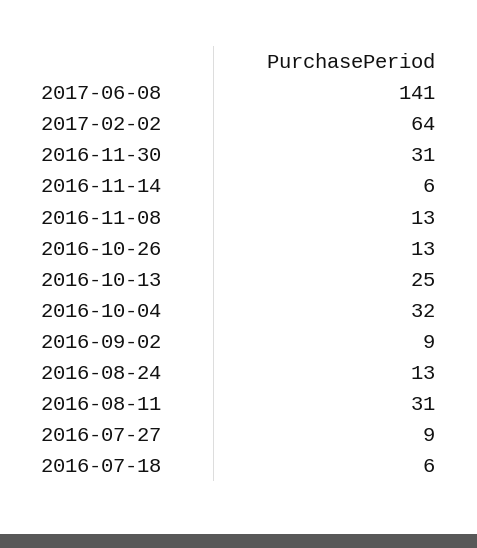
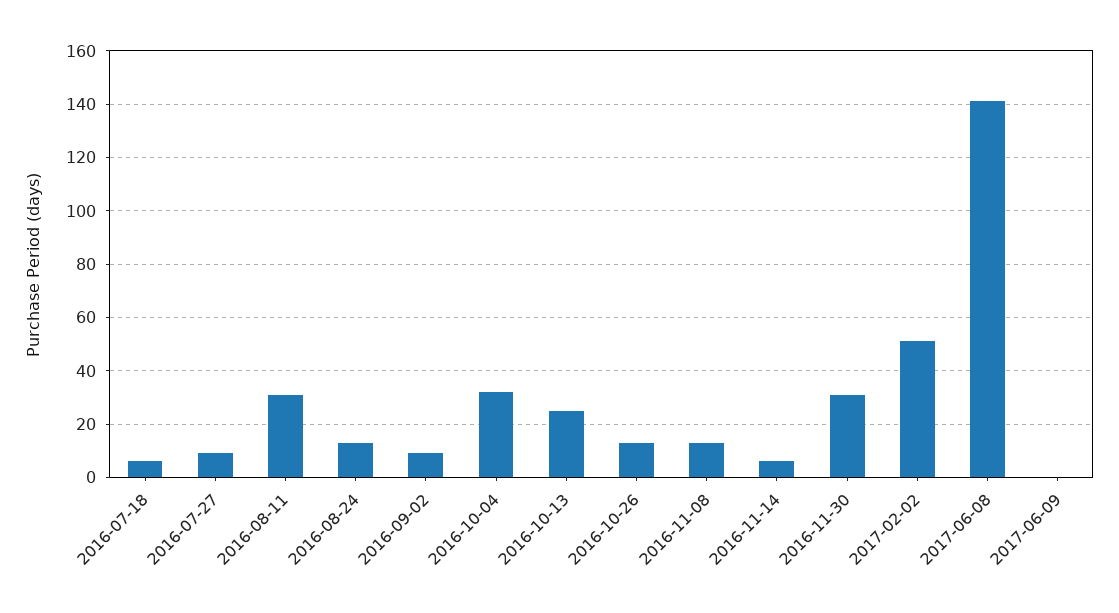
2017-02-02: 64 -> 50
2017-06-09: none -> 0

